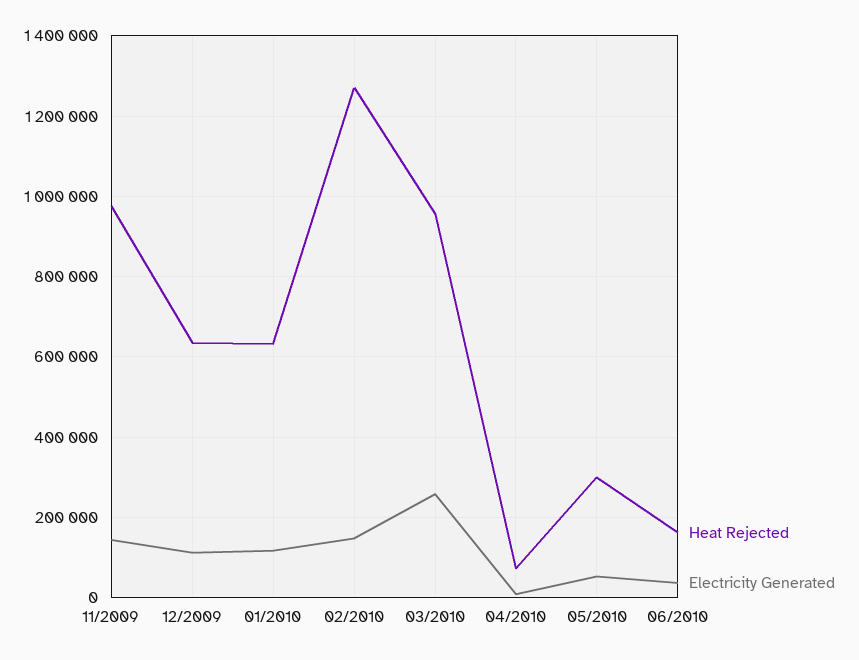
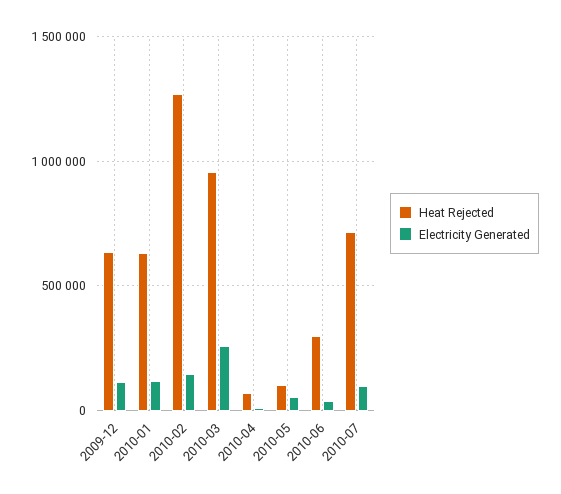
Heat Rejected, 11/2009: 980000 -> none
Electricity Generated, 11/2009: 140000 -> none
Heat Rejected, 05/2010: 300000 -> 100000
Heat Rejected, 06/2010: 160000 -> 300000
Heat Rejected, 2010-07: none -> 700000
Electricity Generated, 2010-07: none -> 100000

